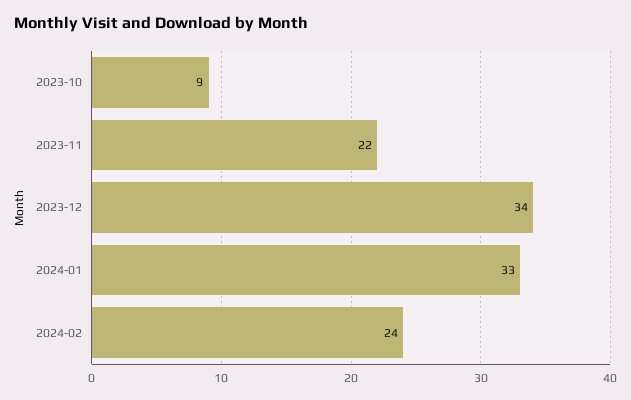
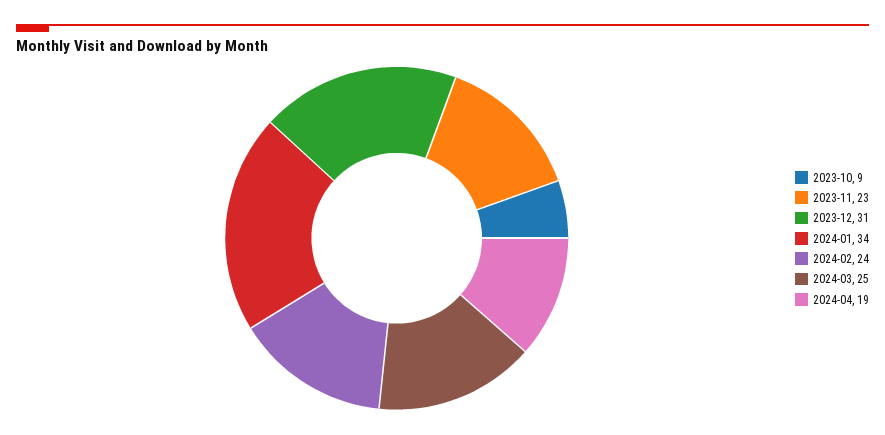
2023-11: 22 -> 23
2023-12: 34 -> 31
2024-01: 33 -> 34
2024-03: none -> 25
2024-04: none -> 19

